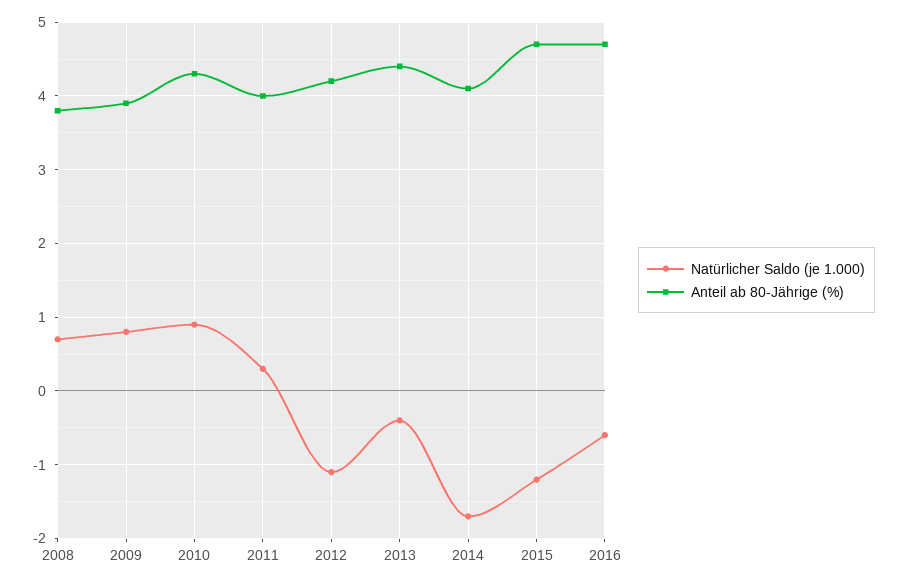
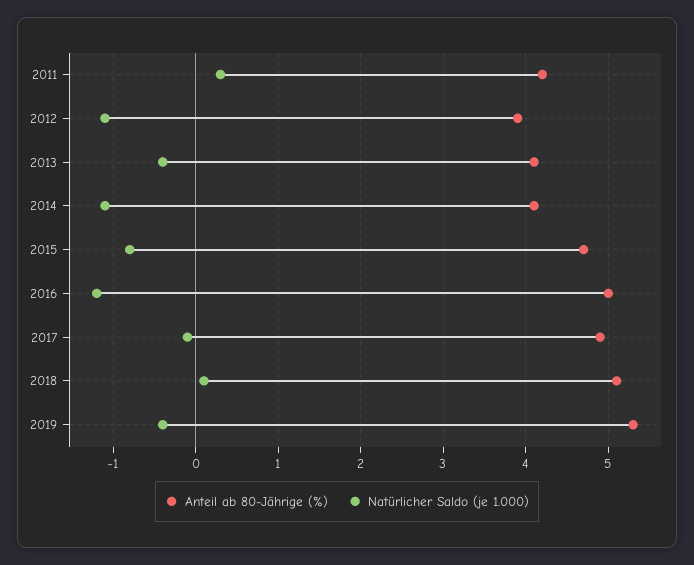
Natürlicher Saldo (je 1.000), 2008: 0.7 -> none
Anteil ab 80-Jährige (%), 2008: 3.8 -> none
Natürlicher Saldo (je 1.000), 2009: 0.8 -> none
Anteil ab 80-Jährige (%), 2009: 3.9 -> none
Natürlicher Saldo (je 1.000), 2010: 0.9 -> none
Anteil ab 80-Jährige (%), 2010: 4.3 -> none
Anteil ab 80-Jährige (%), 2011: 4 -> 4.2
Anteil ab 80-Jährige (%), 2012: 4.2 -> 3.9
Anteil ab 80-Jährige (%), 2013: 4.4 -> 4.1
Natürlicher Saldo (je 1.000), 2014: -1.7 -> -1.1
Natürlicher Saldo (je 1.000), 2015: -1.2 -> -0.8
Natürlicher Saldo (je 1.000), 2016: -0.6 -> -1.2
Anteil ab 80-Jährige (%), 2016: 4.7 -> 5
Anteil ab 80-Jährige (%), 2017: none -> 4.9
Natürlicher Saldo (je 1.000), 2017: none -> -0.1
Anteil ab 80-Jährige (%), 2018: none -> 5.1
Natürlicher Saldo (je 1.000), 2018: none -> 0.1
Anteil ab 80-Jährige (%), 2019: none -> 5.3
Natürlicher Saldo (je 1.000), 2019: none -> -0.4

